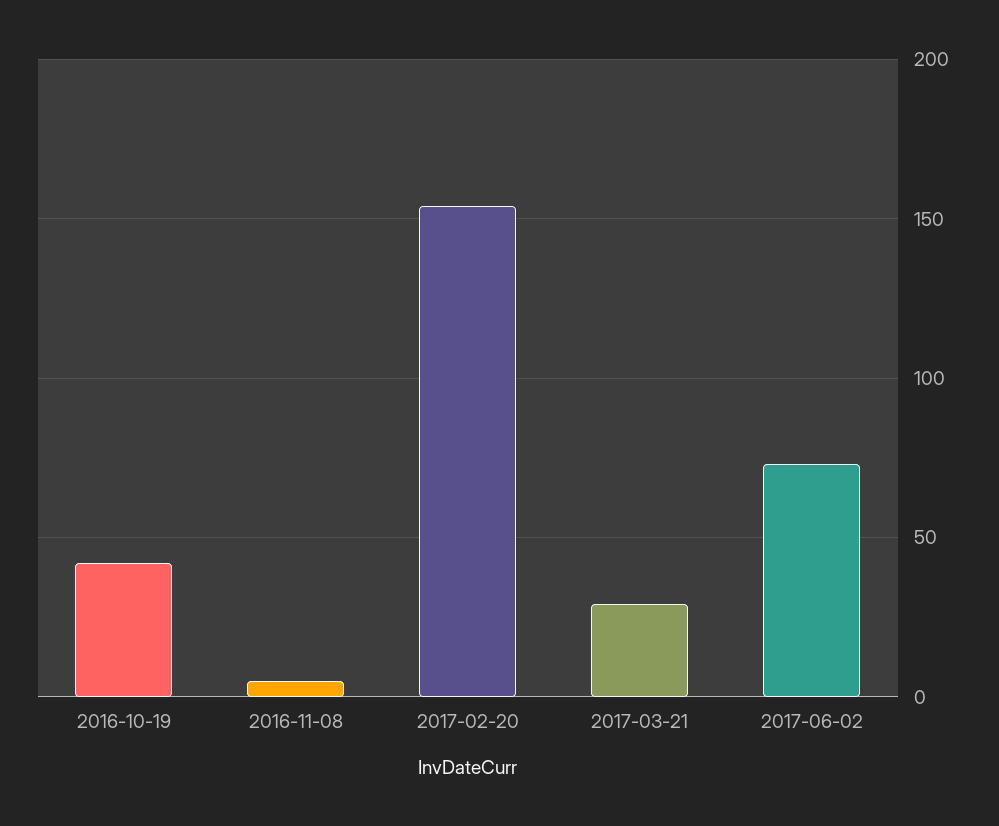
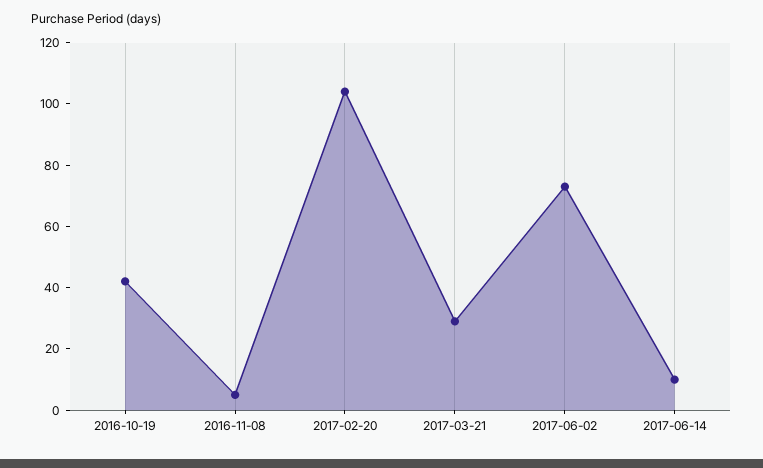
2017-02-20: 155 -> 105
2017-06-14: none -> 10

